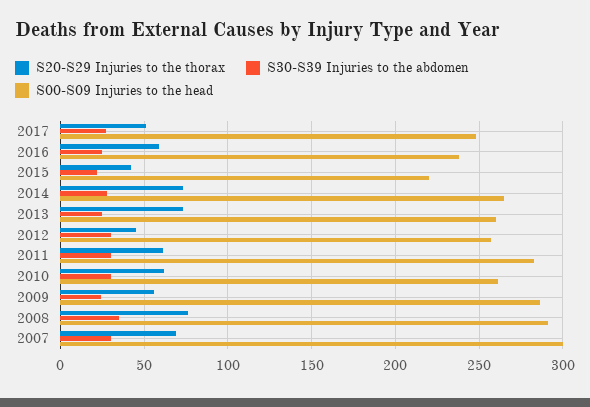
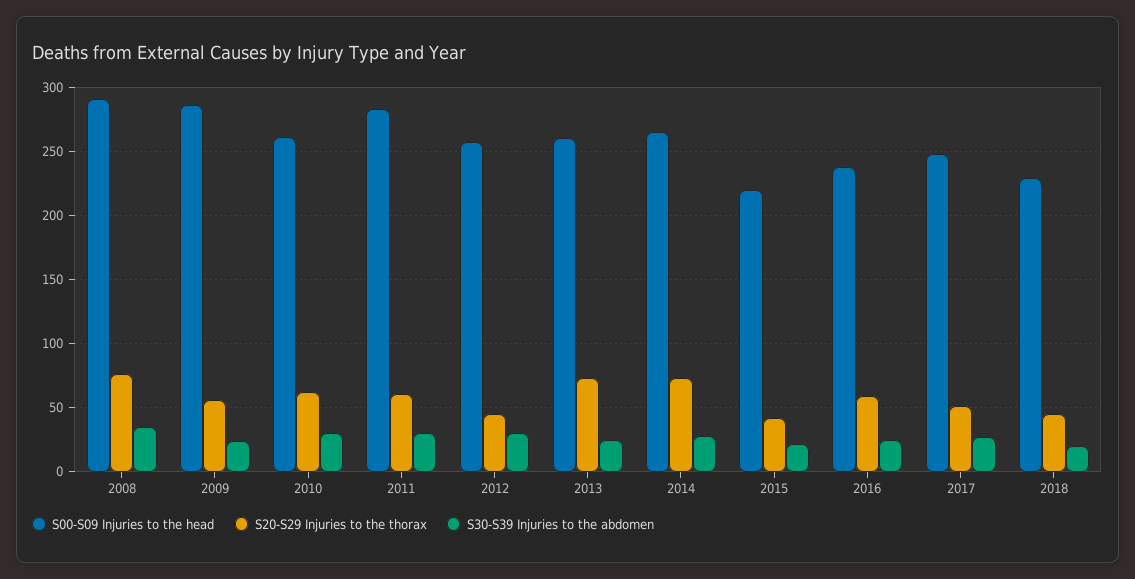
S20-S29 Injuries to the thorax, 2007: 70 -> none
S30-S39 Injuries to the abdomen, 2007: 30 -> none
S00-S09 Injuries to the head, 2007: 300 -> none
S00-S09 Injuries to the head, 2018: none -> 230
S20-S29 Injuries to the thorax, 2018: none -> 45
S30-S39 Injuries to the abdomen, 2018: none -> 20

